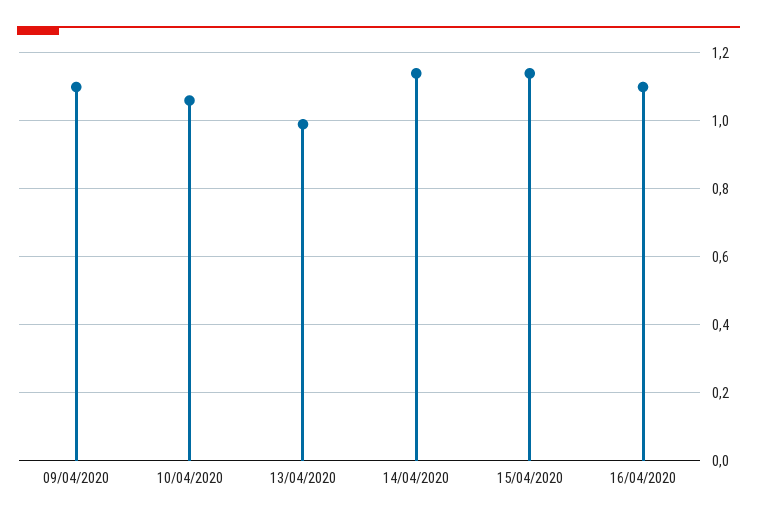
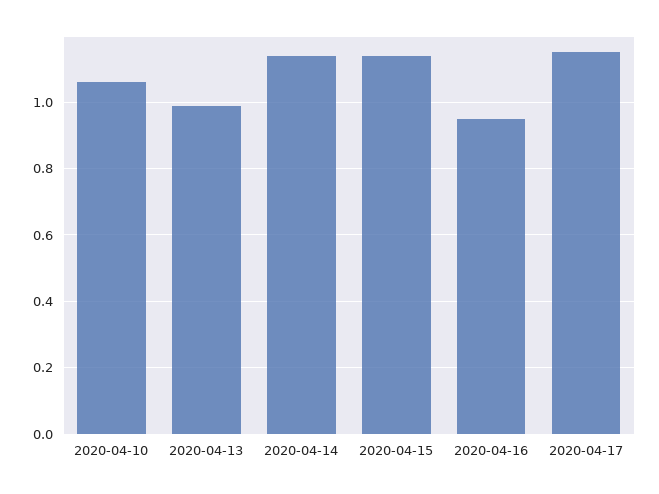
09/04/2020: 1.1 -> none
16/04/2020: 1.1 -> 0.95
2020-04-17: none -> 1.15

